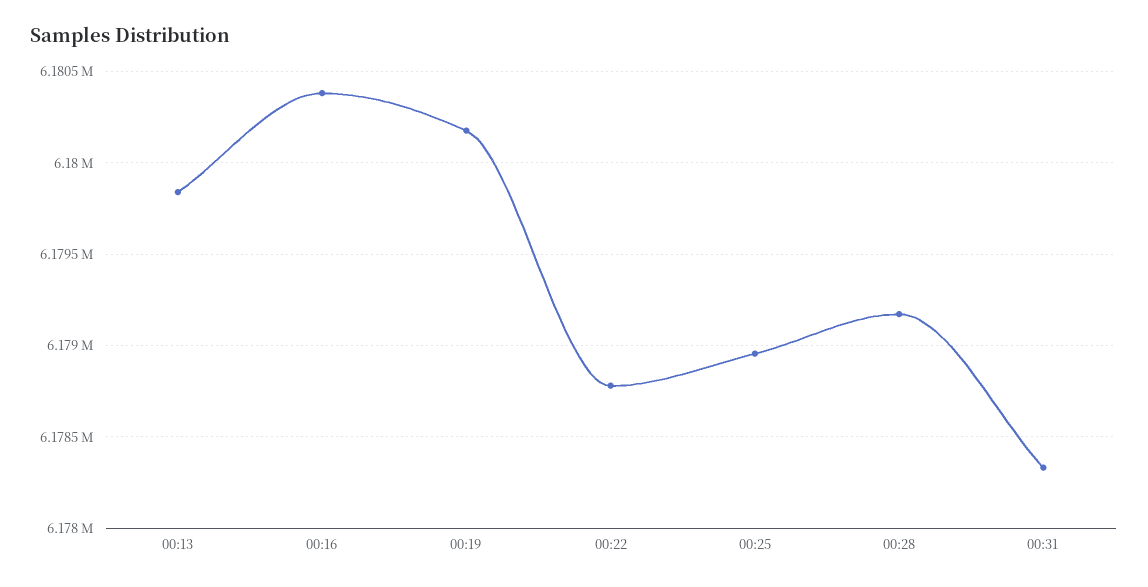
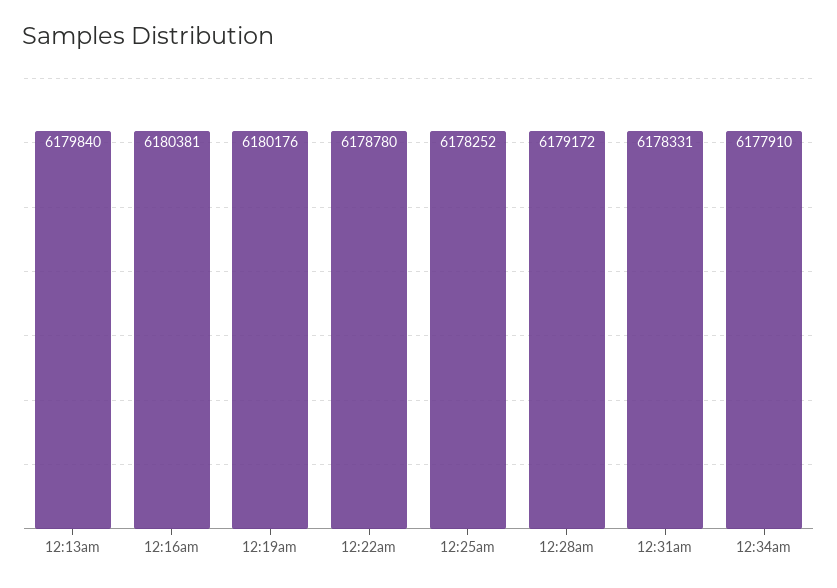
00:25: 6178950 -> 6178252
12:34am: none -> 6177910

